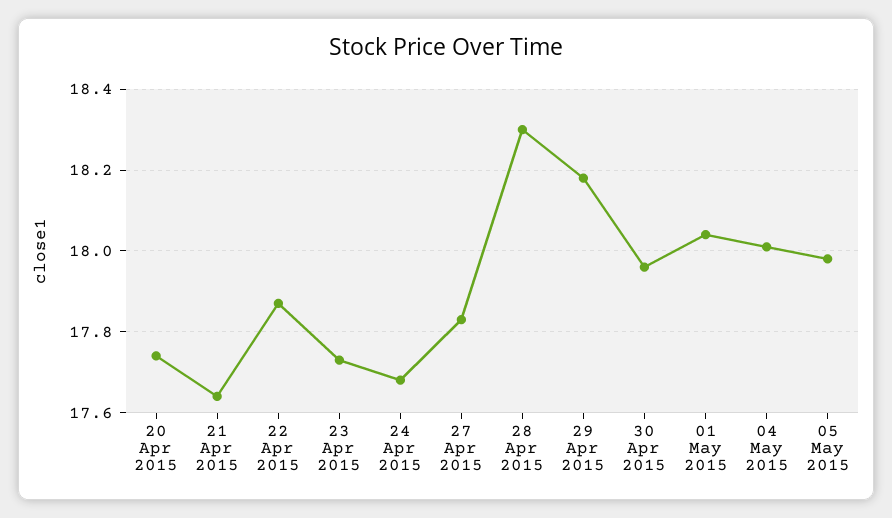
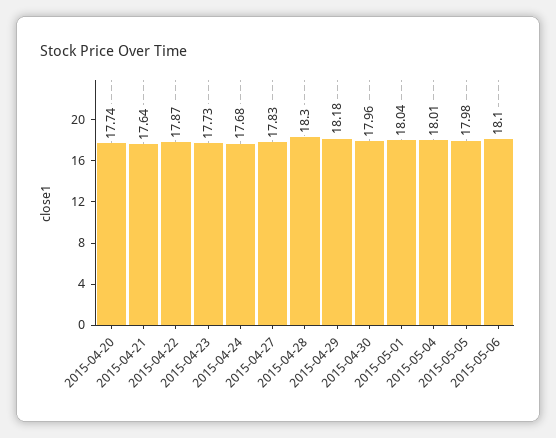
2015-05-06: none -> 18.1

